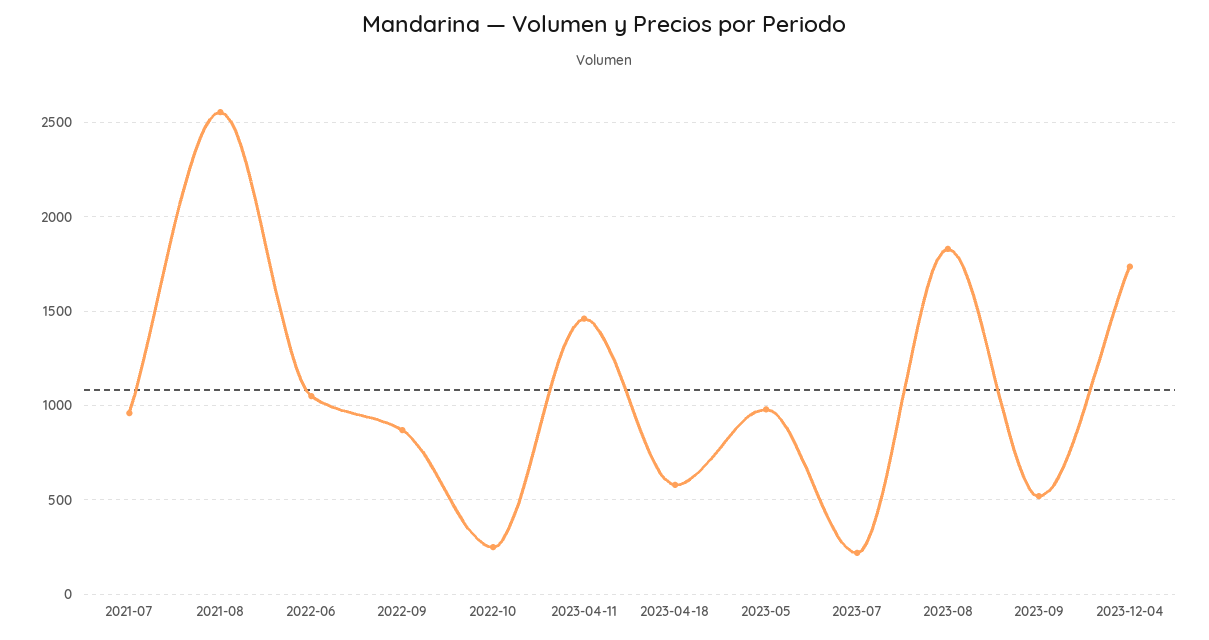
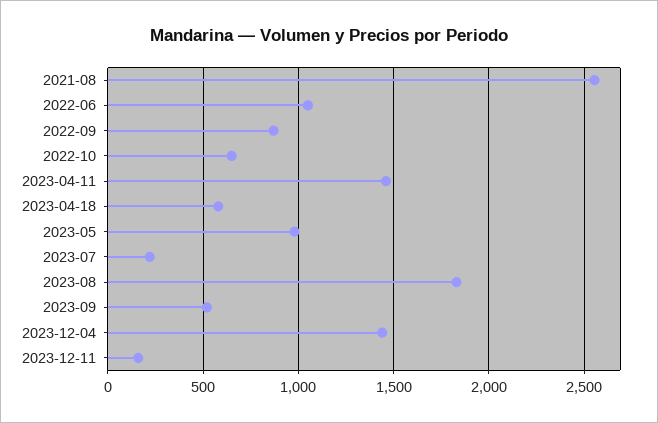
2021-07: 950 -> none
2022-10: 250 -> 650
2023-12-04: 1750 -> 1450
2023-12-11: none -> 150

